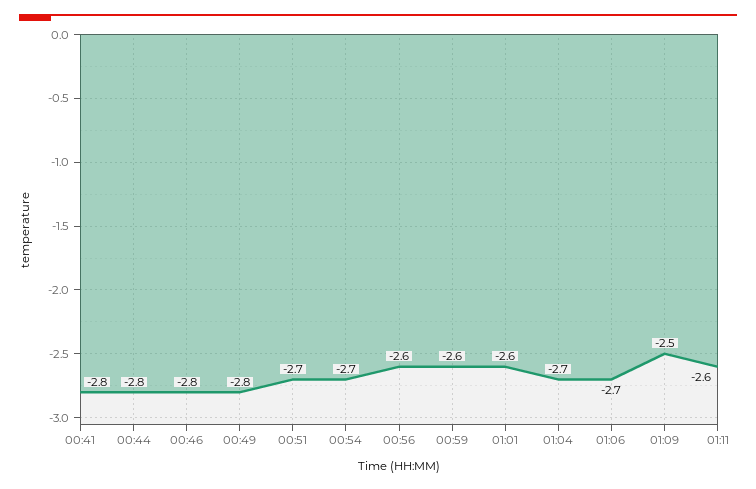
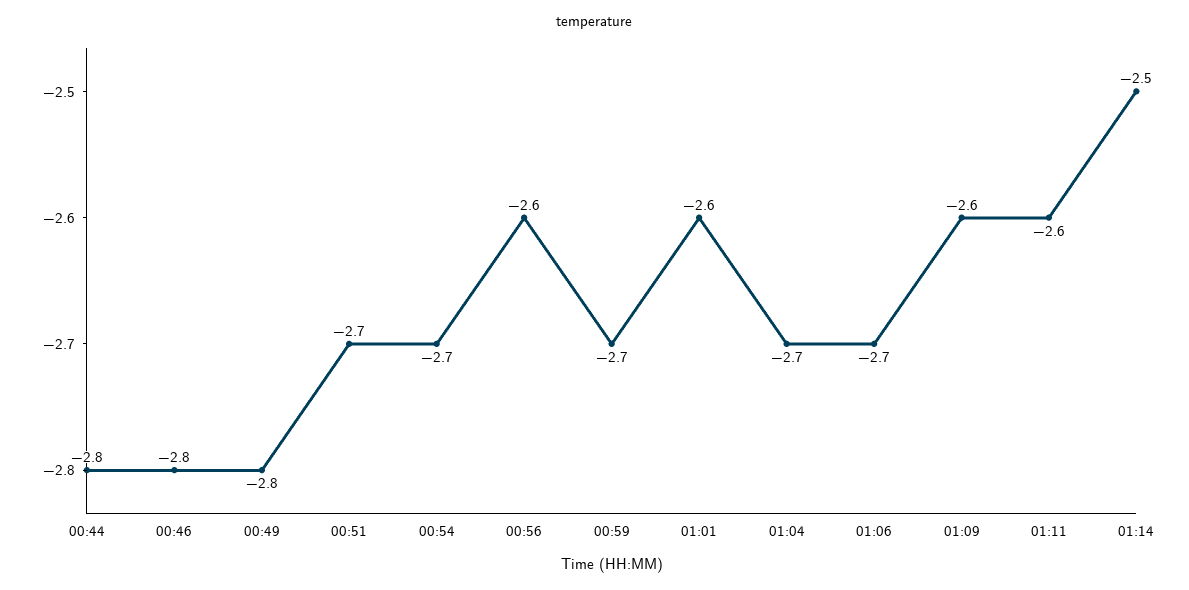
00:41: -2.8 -> none
00:59: -2.6 -> -2.7
01:09: -2.5 -> -2.6
01:14: none -> -2.5

